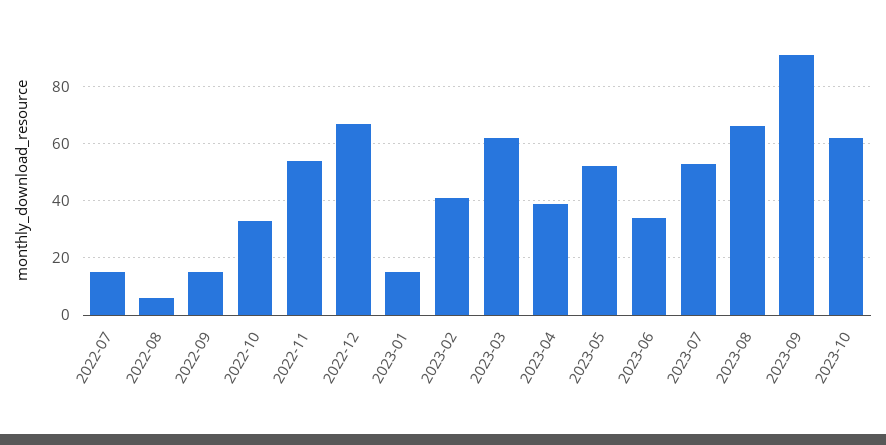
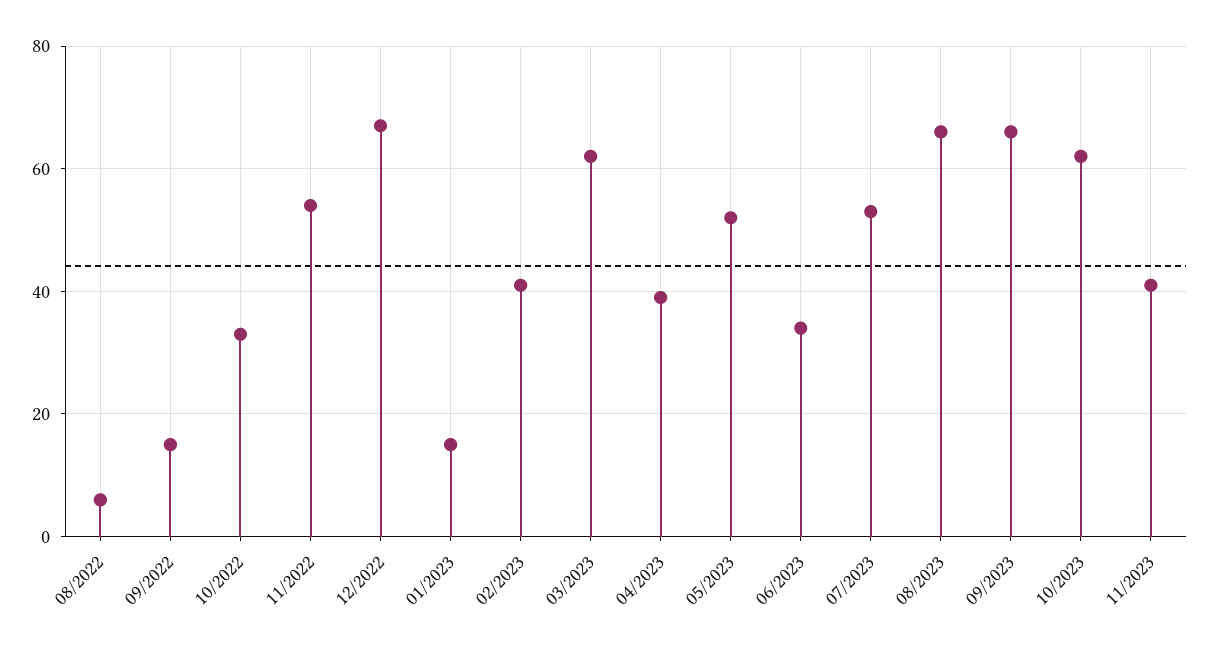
2022-07: 15 -> none
2023-09: 90 -> 65
11/2023: none -> 40

